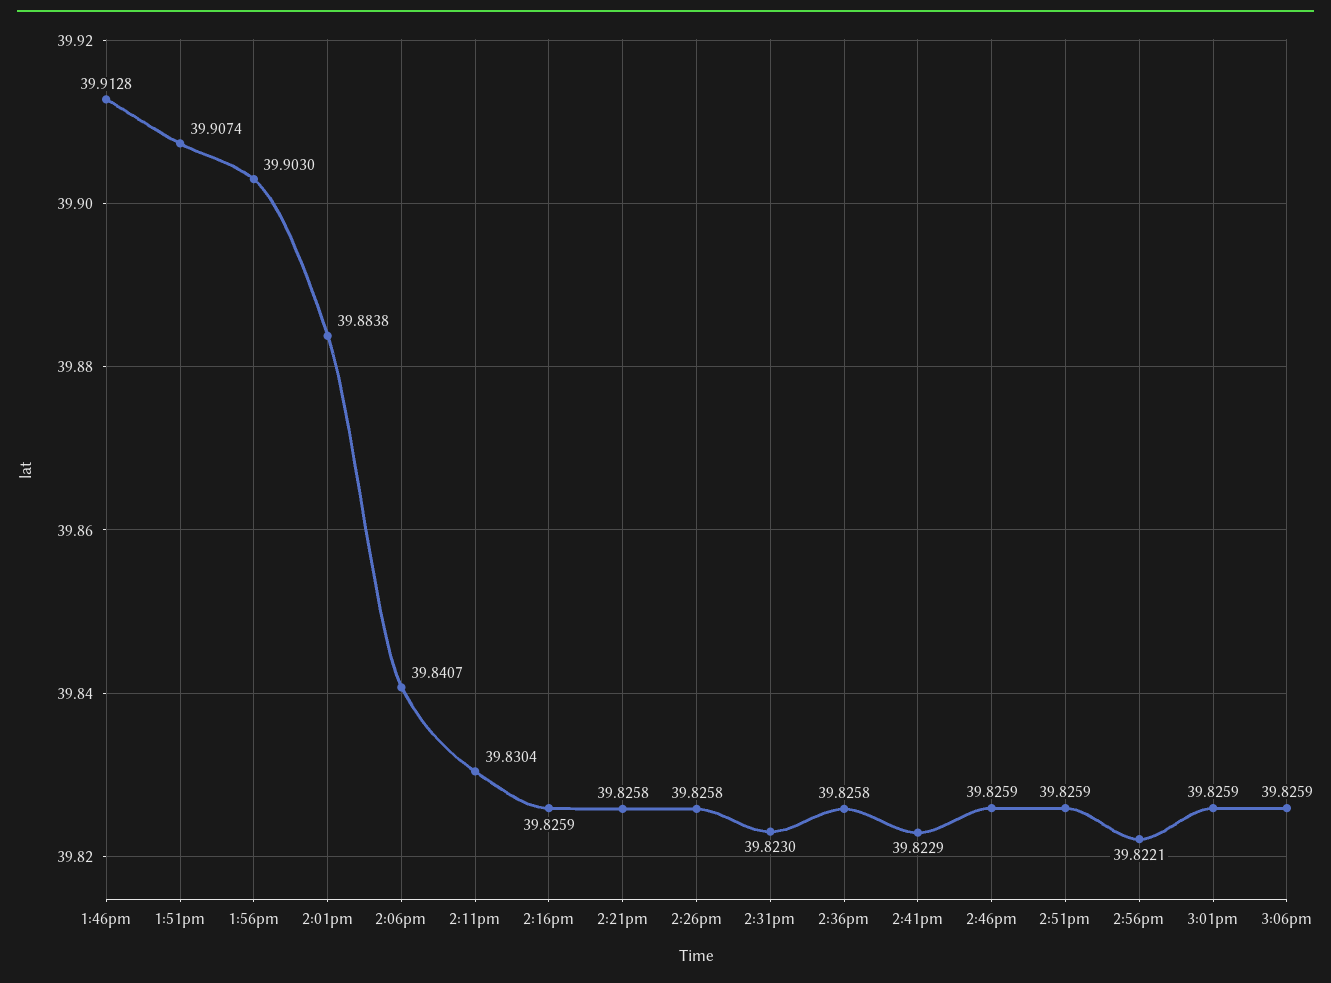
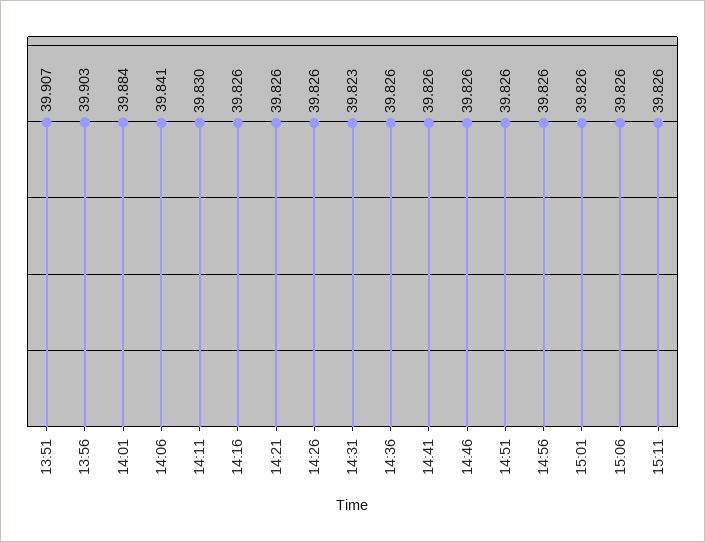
1:46pm: 39.9128 -> none
2:41pm: 39.8229 -> 39.826
2:56pm: 39.8221 -> 39.826
15:11: none -> 39.826

